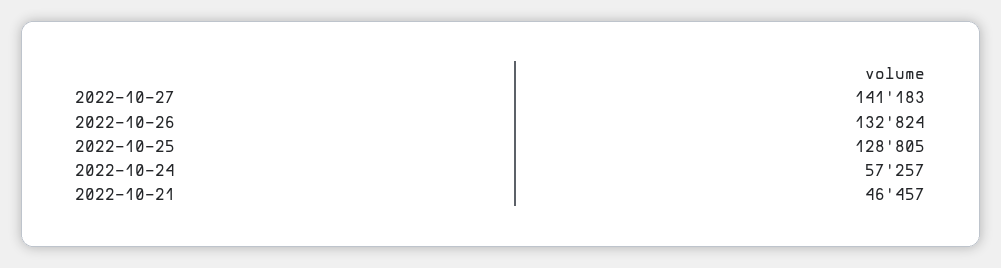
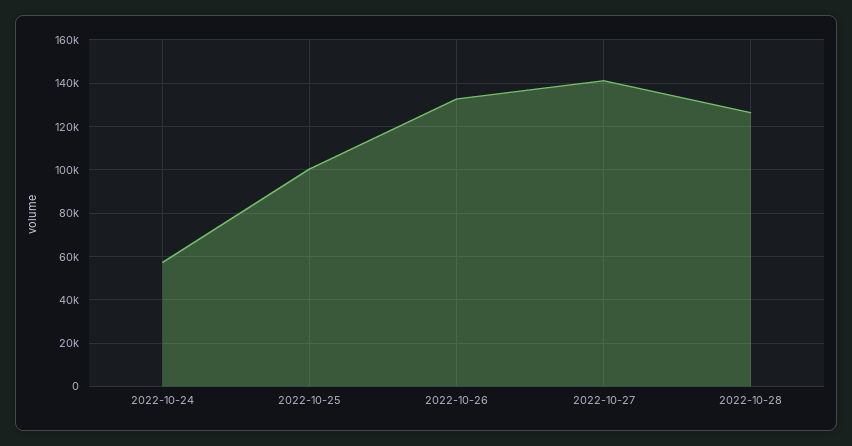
2022-10-25: 128805 -> 100000
2022-10-21: 46457 -> none
2022-10-28: none -> 125000

